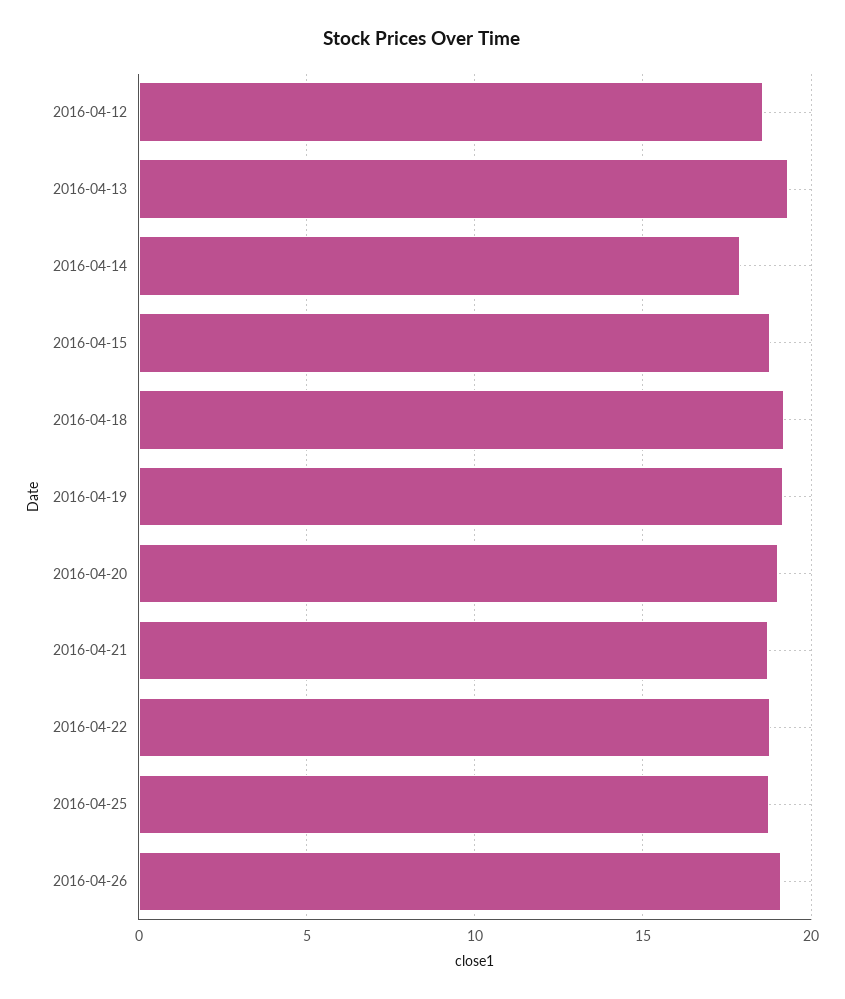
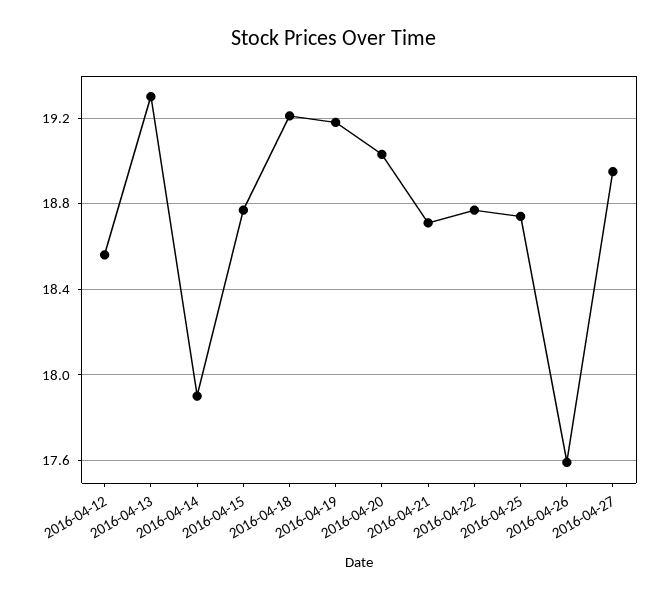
2016-04-26: 19 -> 17.6
2016-04-27: none -> 18.95

